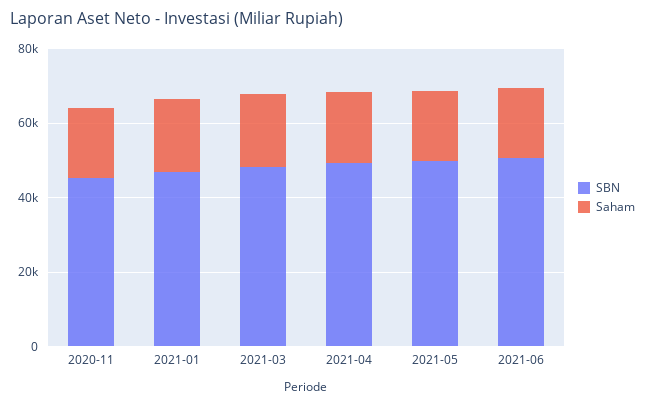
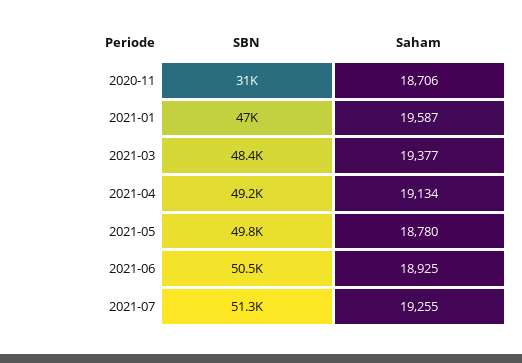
SBN, 2020-11: 45000 -> 31000
SBN, 2021-07: none -> 51300
Saham, 2021-07: none -> 19255

